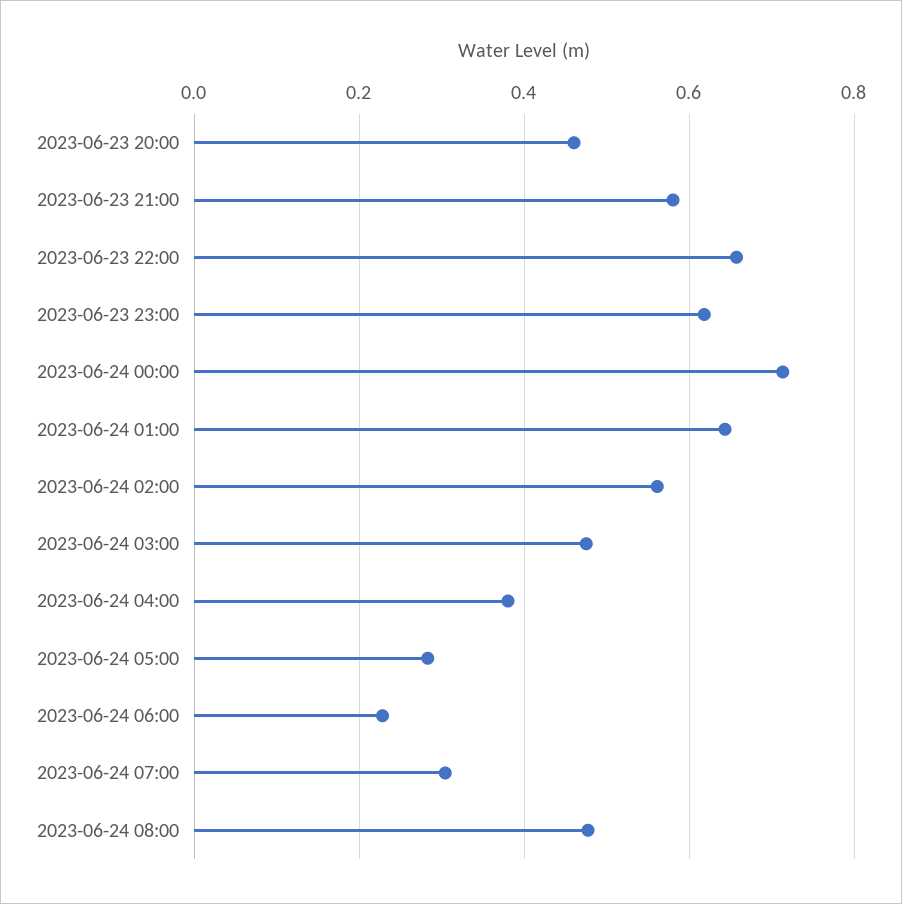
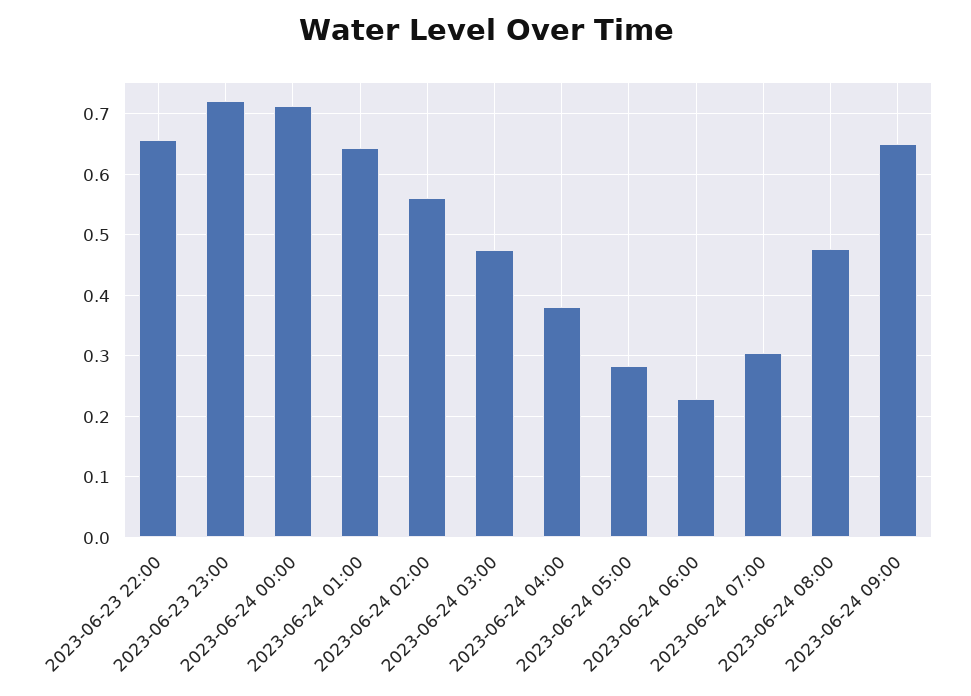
2023-06-23 20:00: 0.46 -> none
2023-06-23 21:00: 0.58 -> none
2023-06-23 23:00: 0.62 -> 0.72
2023-06-24 09:00: none -> 0.65

